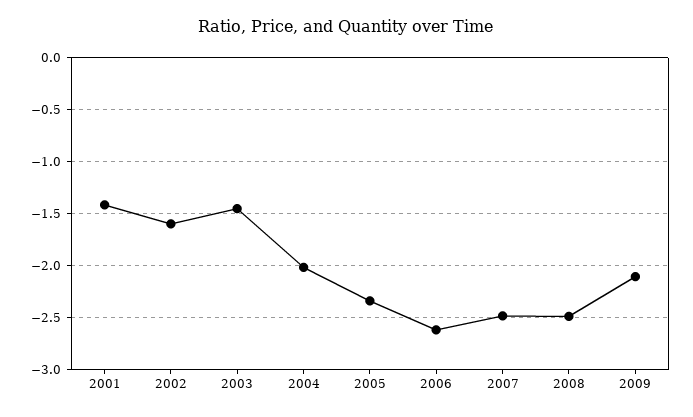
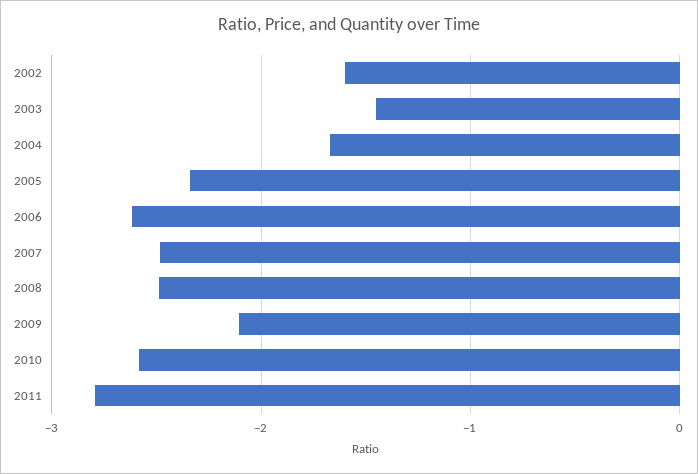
2001: -1.4 -> none
2004: -2 -> -1.7
2010: none -> -2.6
2011: none -> -2.8

